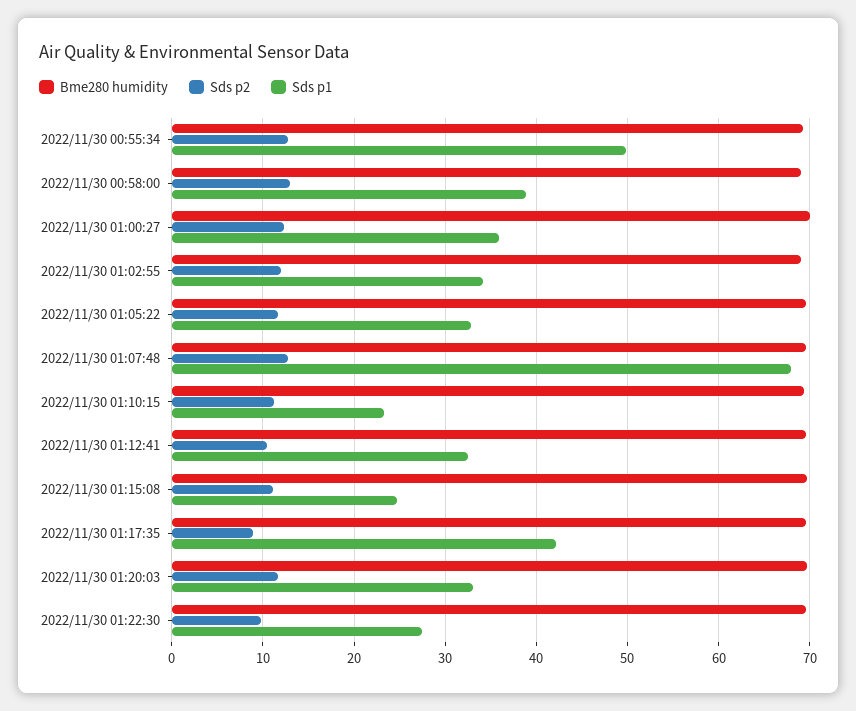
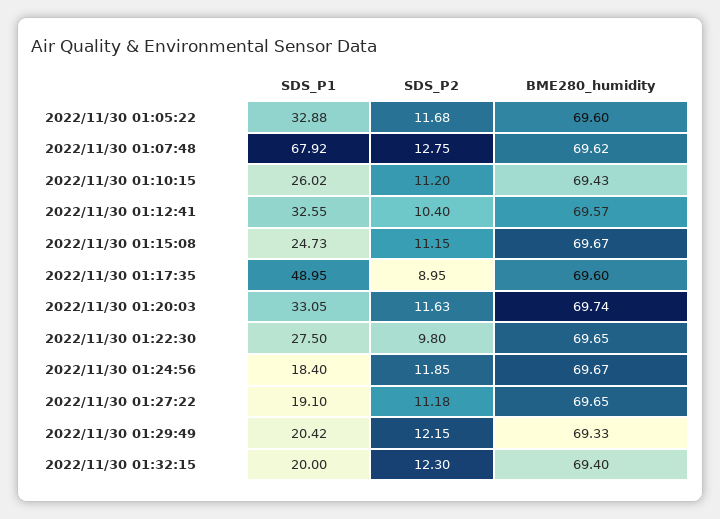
Bme280 humidity, 2022/11/30 00:55:34: 69 -> none
Sds p2, 2022/11/30 00:55:34: 13 -> none
Sds p1, 2022/11/30 00:55:34: 50 -> none
Bme280 humidity, 2022/11/30 00:58:00: 69 -> none
Sds p2, 2022/11/30 00:58:00: 13 -> none
Sds p1, 2022/11/30 00:58:00: 39 -> none
Bme280 humidity, 2022/11/30 01:00:27: 70 -> none
Sds p2, 2022/11/30 01:00:27: 12 -> none
Sds p1, 2022/11/30 01:00:27: 36 -> none
Bme280 humidity, 2022/11/30 01:02:55: 69 -> none
Sds p2, 2022/11/30 01:02:55: 12 -> none
Sds p1, 2022/11/30 01:02:55: 34 -> none
Sds p1, 2022/11/30 01:10:15: 23 -> 26.02
Sds p1, 2022/11/30 01:17:35: 42 -> 48.95
Sds p1, 2022/11/30 01:24:56: none -> 18.4
Sds p2, 2022/11/30 01:24:56: none -> 11.85
Bme280 humidity, 2022/11/30 01:24:56: none -> 69.67
Sds p1, 2022/11/30 01:27:22: none -> 19.1
Sds p2, 2022/11/30 01:27:22: none -> 11.18
Bme280 humidity, 2022/11/30 01:27:22: none -> 69.65
Sds p1, 2022/11/30 01:29:49: none -> 20.42
Sds p2, 2022/11/30 01:29:49: none -> 12.15
Bme280 humidity, 2022/11/30 01:29:49: none -> 69.33
Sds p1, 2022/11/30 01:32:15: none -> 20
Sds p2, 2022/11/30 01:32:15: none -> 12.3
Bme280 humidity, 2022/11/30 01:32:15: none -> 69.4

